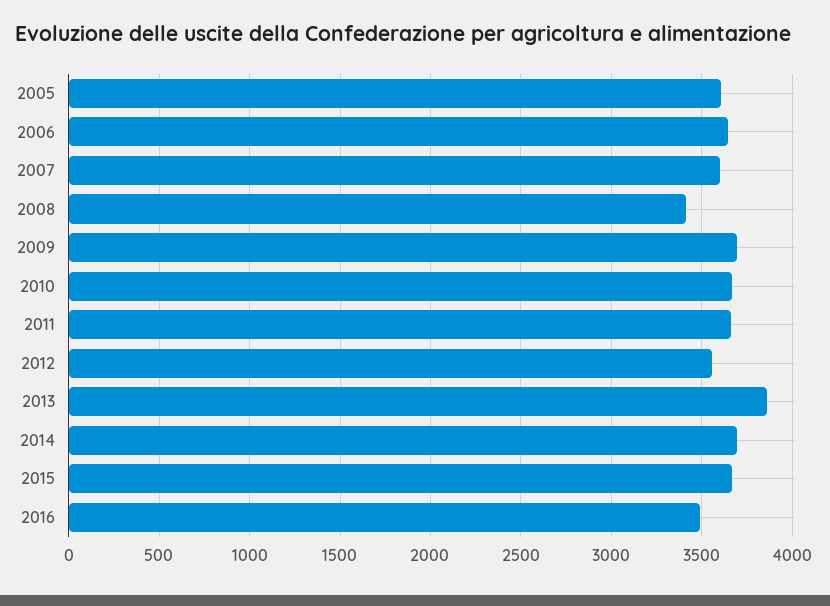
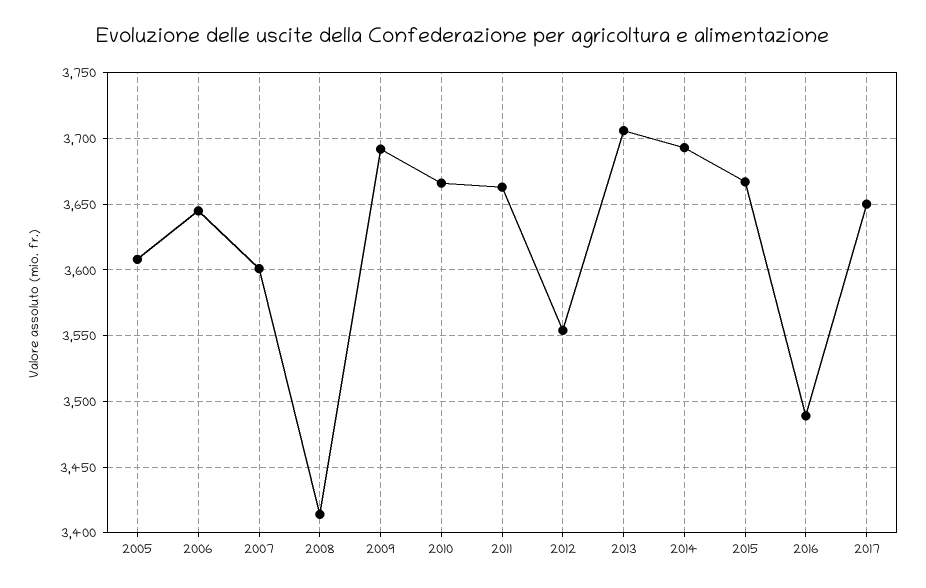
2013: 3850 -> 3705
2017: none -> 3650

